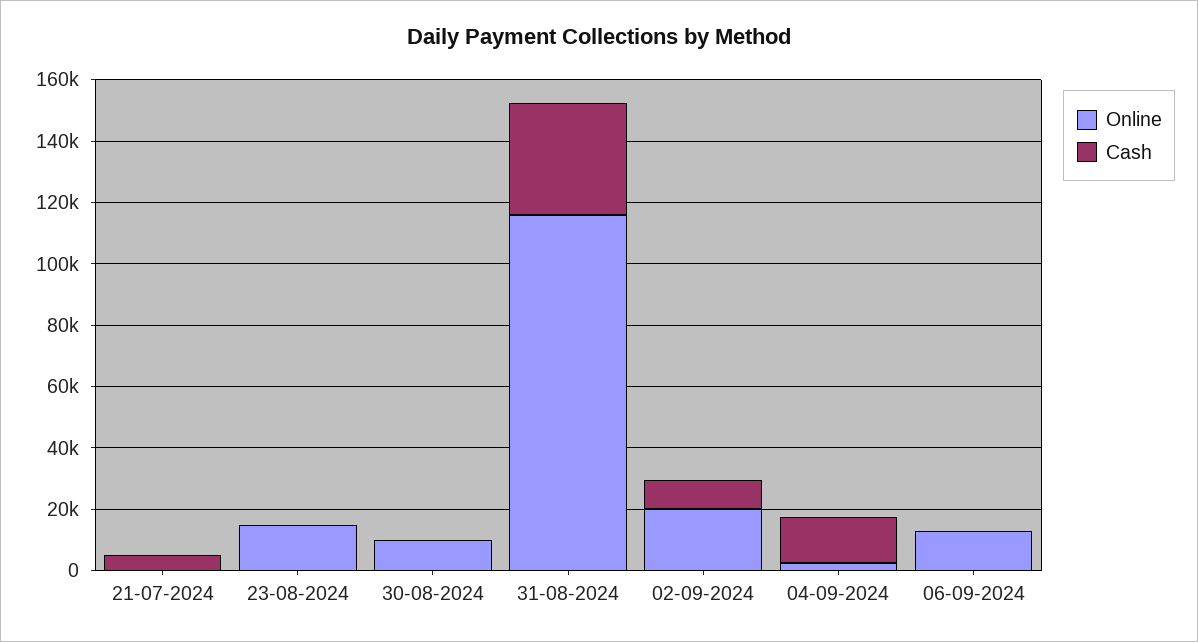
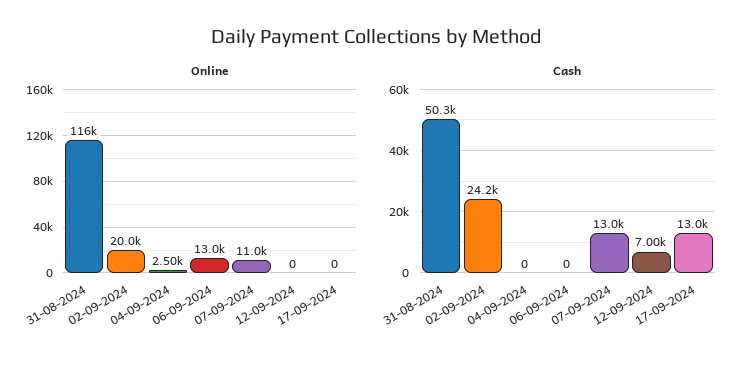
Online, 21-07-2024: 0 -> none
Cash, 21-07-2024: 5000 -> none
Online, 23-08-2024: 15000 -> none
Cash, 23-08-2024: 0 -> none
Online, 30-08-2024: 10000 -> none
Cash, 30-08-2024: 0 -> none
Cash, 31-08-2024: 35000 -> 50300
Cash, 02-09-2024: 10000 -> 24200
Cash, 04-09-2024: 15000 -> 0
Online, 07-09-2024: none -> 11000
Online, 12-09-2024: none -> 0
Online, 17-09-2024: none -> 0
Cash, 07-09-2024: none -> 13000
Cash, 12-09-2024: none -> 7000
Cash, 17-09-2024: none -> 13000

